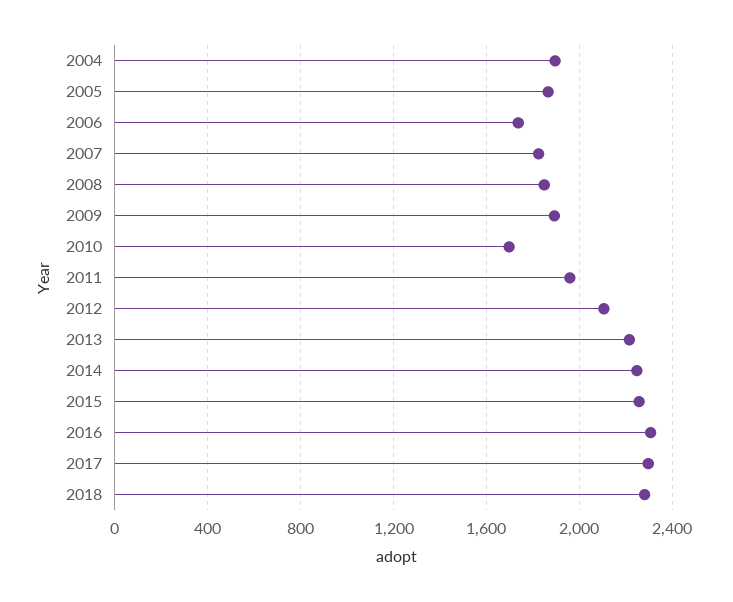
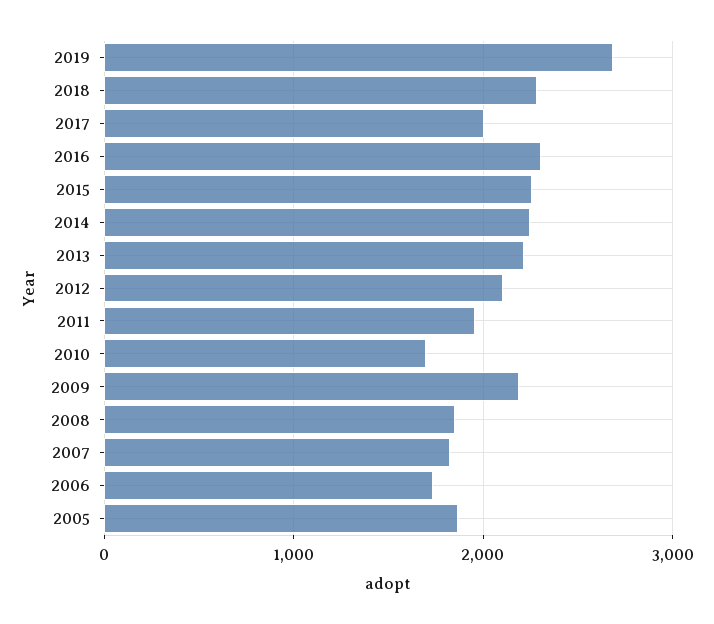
2004: 1900 -> none
2009: 1900 -> 2200
2017: 2300 -> 2000
2019: none -> 2700

